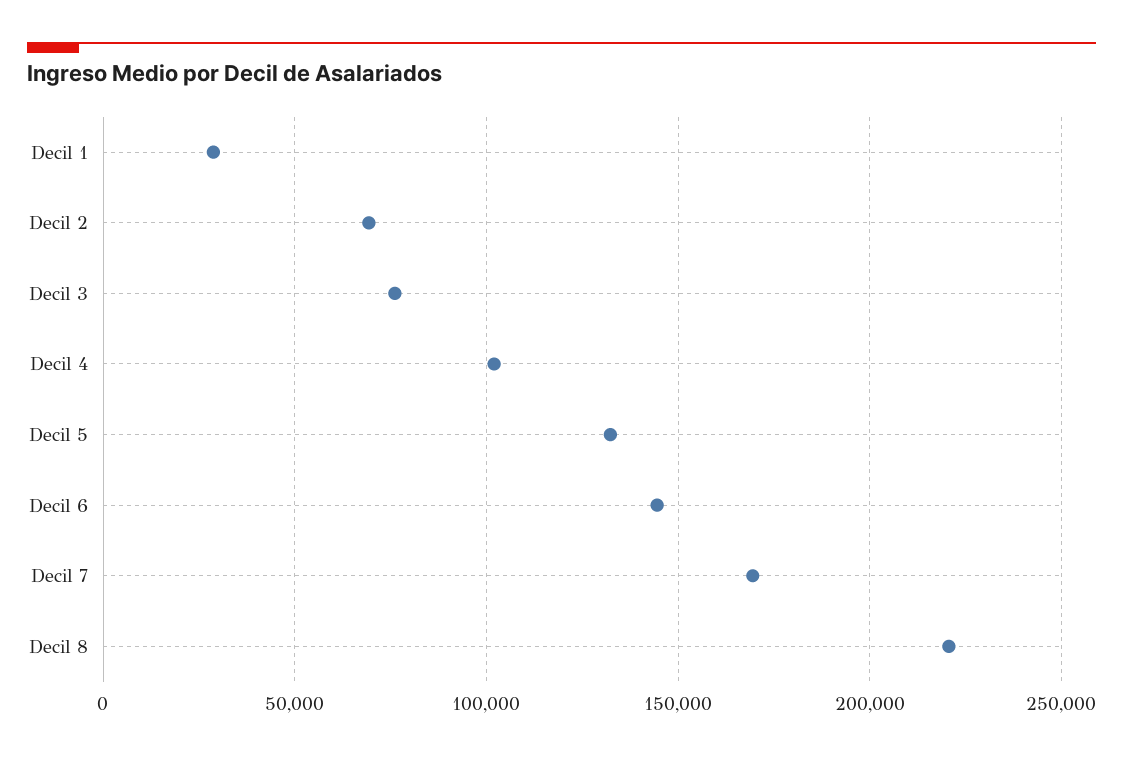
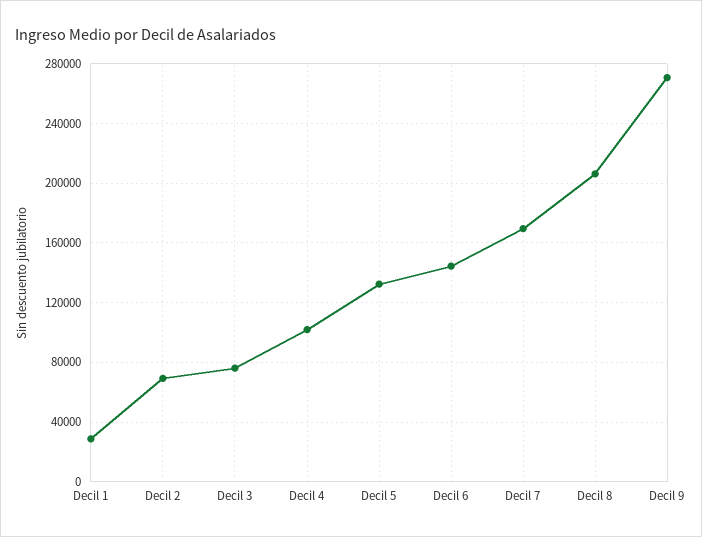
Decil 8: 220000 -> 205000
Decil 9: none -> 270000

